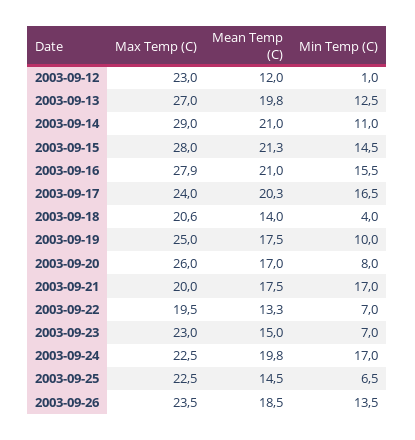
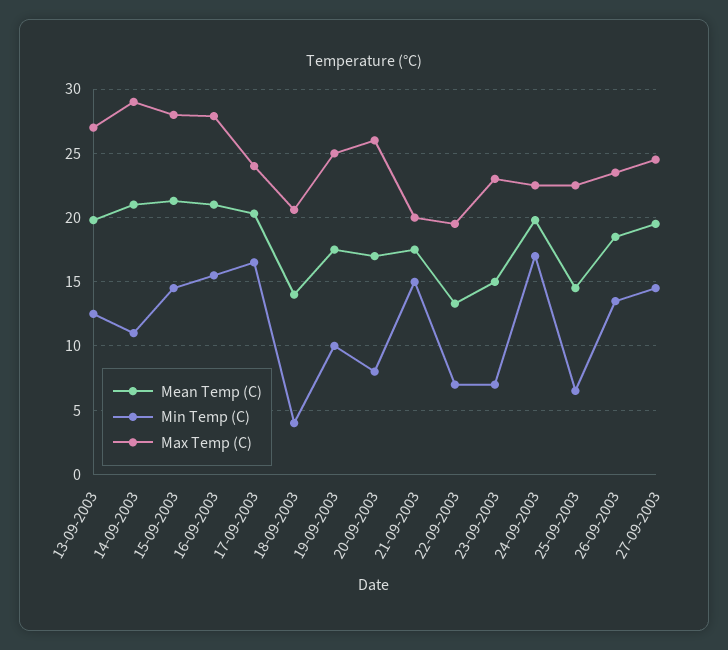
Max Temp (C), 2003-09-12: 23 -> none
Mean Temp (C), 2003-09-12: 12 -> none
Min Temp (C), 2003-09-12: 1 -> none
Min Temp (C), 2003-09-21: 17 -> 15
Mean Temp (C), 27-09-2003: none -> 19.5
Min Temp (C), 27-09-2003: none -> 14.5
Max Temp (C), 27-09-2003: none -> 24.5

